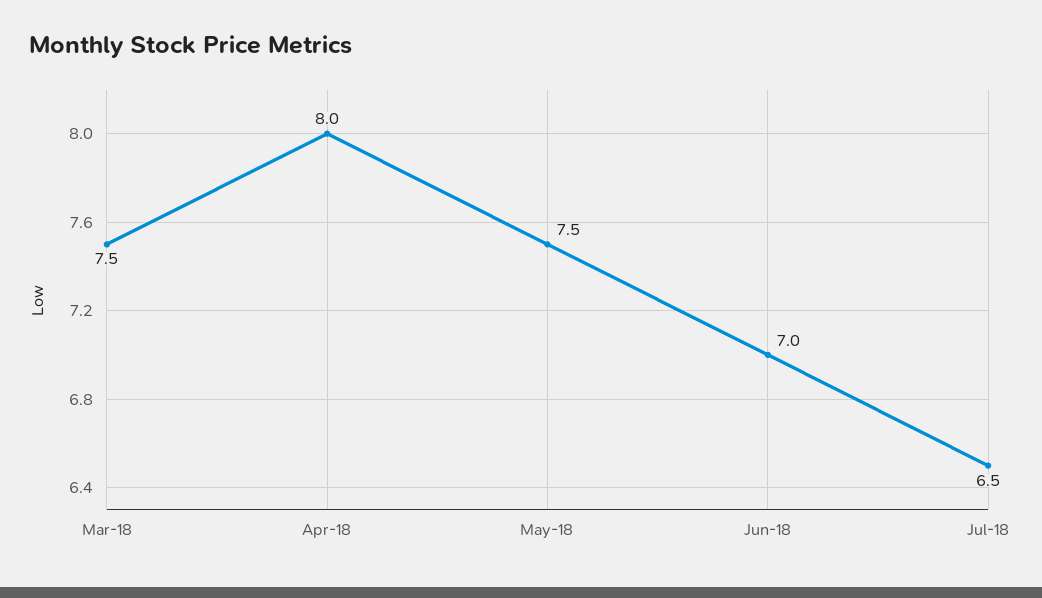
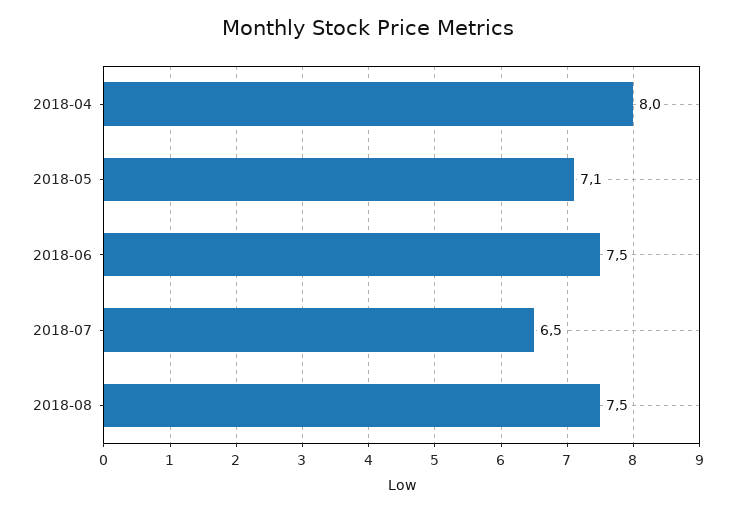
Mar-18: 7.5 -> none
May-18: 7.5 -> 7.1
Jun-18: 7 -> 7.5
2018-08: none -> 7.5

